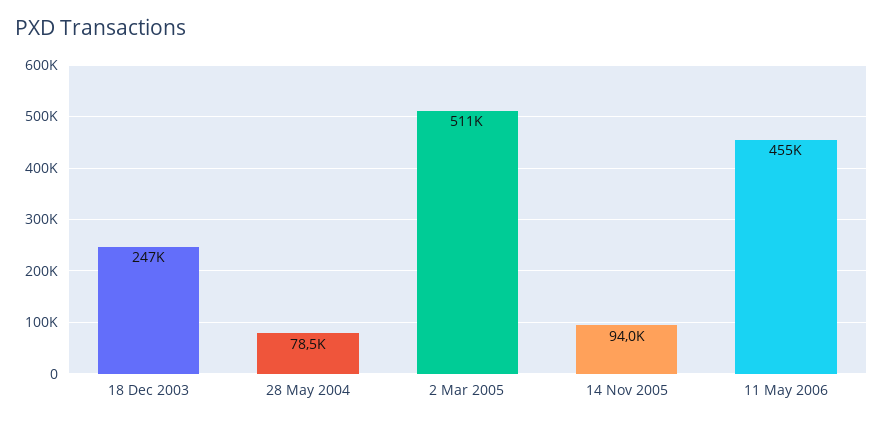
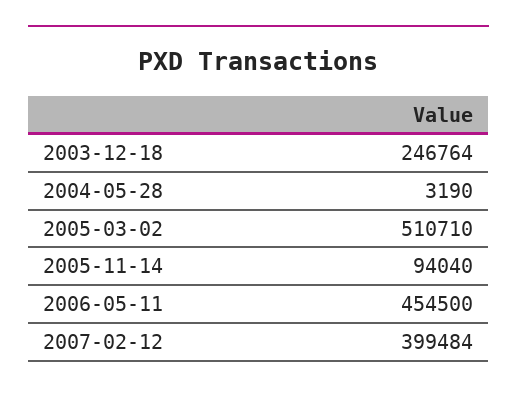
28 May 2004: 78500 -> 3190
2007-02-12: none -> 399484

